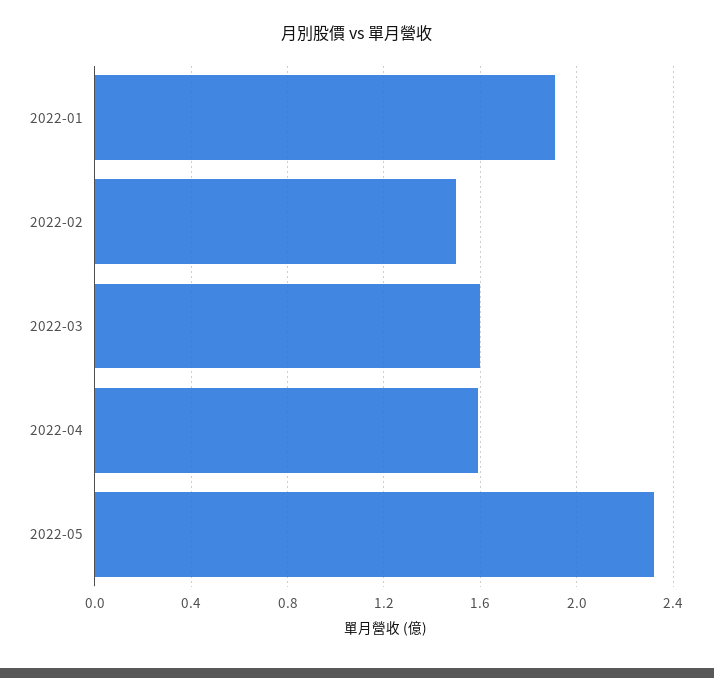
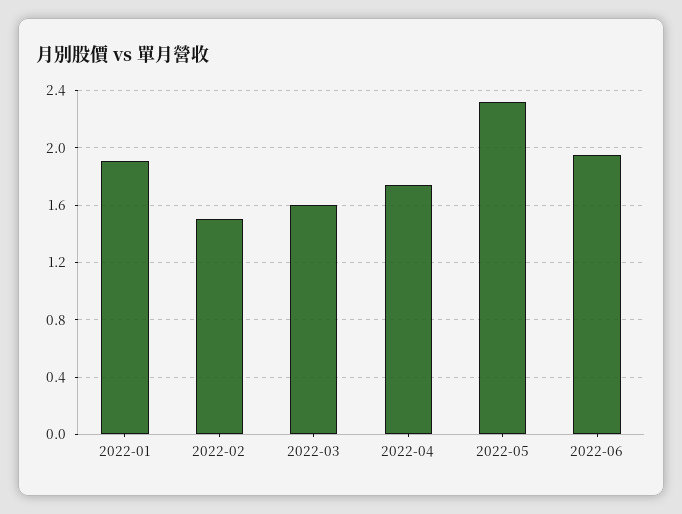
2022-04: 1.6 -> 1.75
2022-06: none -> 1.95

